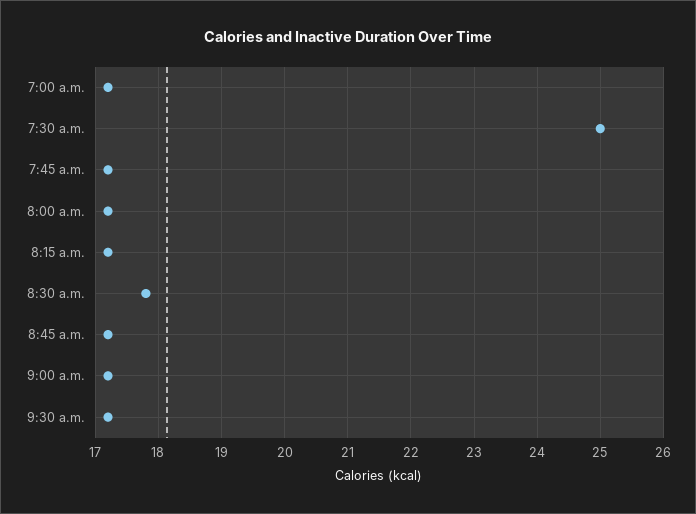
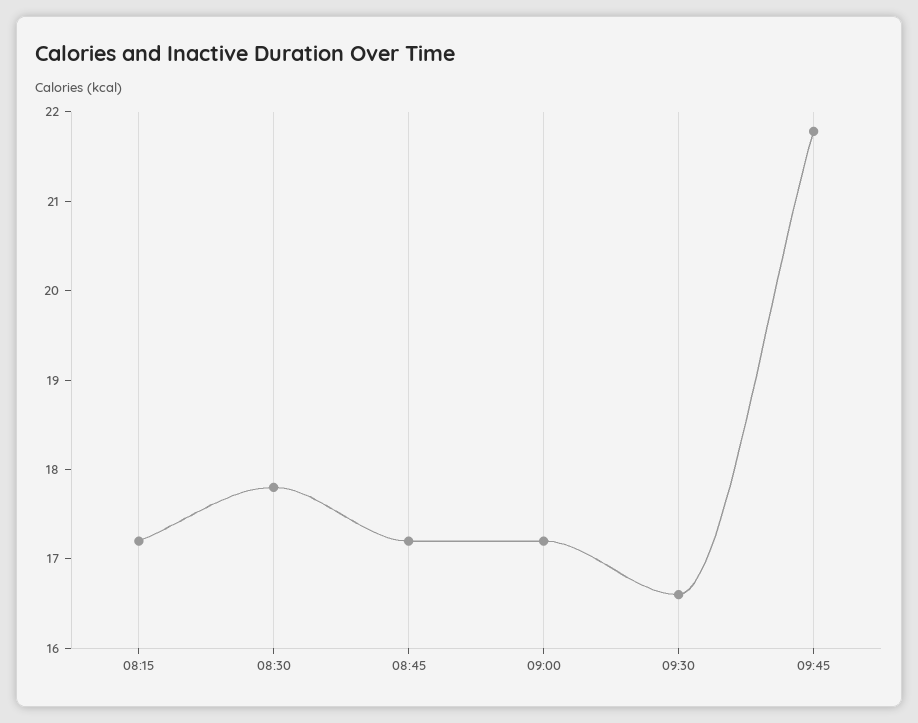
7:00 a.m.: 17.2 -> none
7:30 a.m.: 25 -> none
7:45 a.m.: 17.2 -> none
8:00 a.m.: 17.2 -> none
9:30 a.m.: 17.2 -> 16.6
09:45: none -> 21.8

